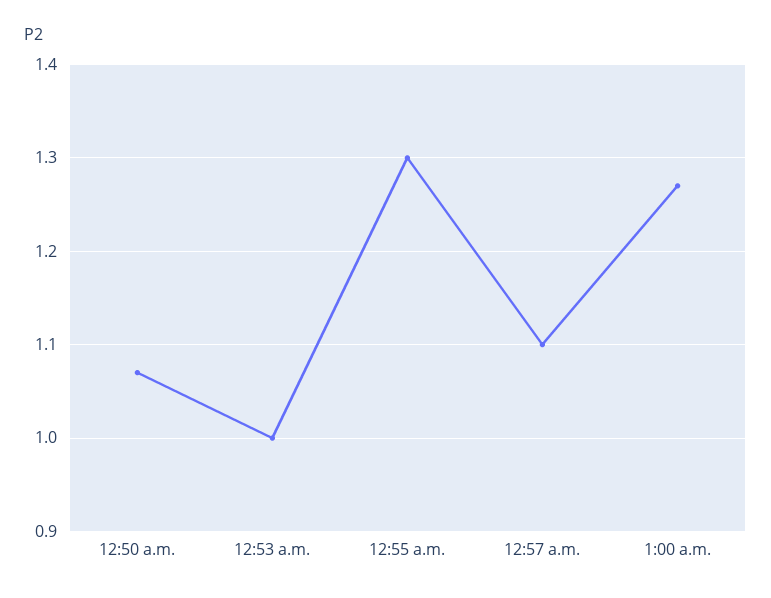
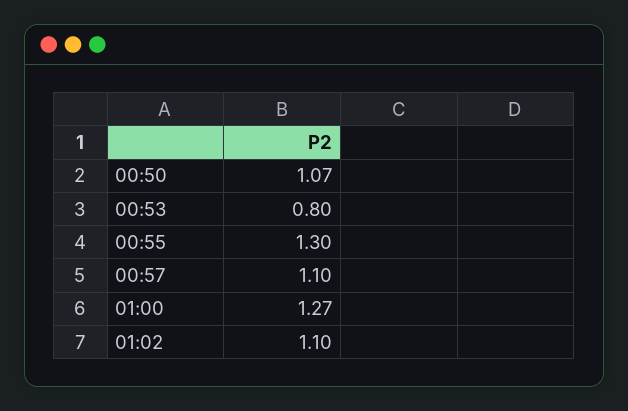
12:53 a.m.: 1 -> 0.8
01:02: none -> 1.1

